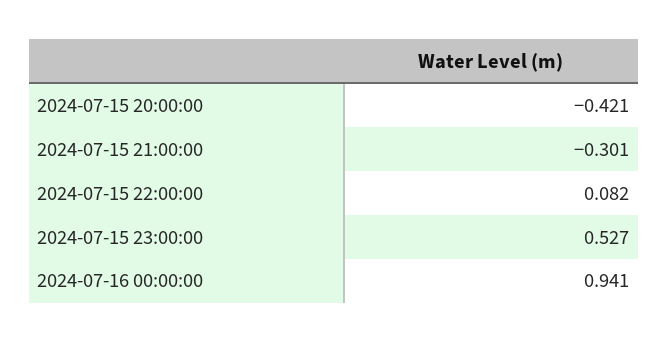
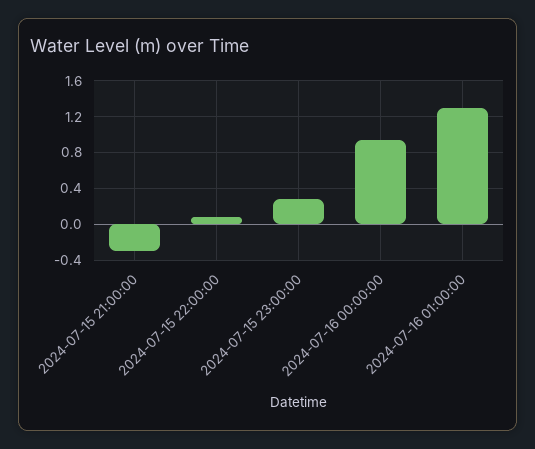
2024-07-15 20:00:00: -0.421 -> none
2024-07-15 23:00:00: 0.527 -> 0.3
2024-07-16 01:00:00: none -> 1.3

